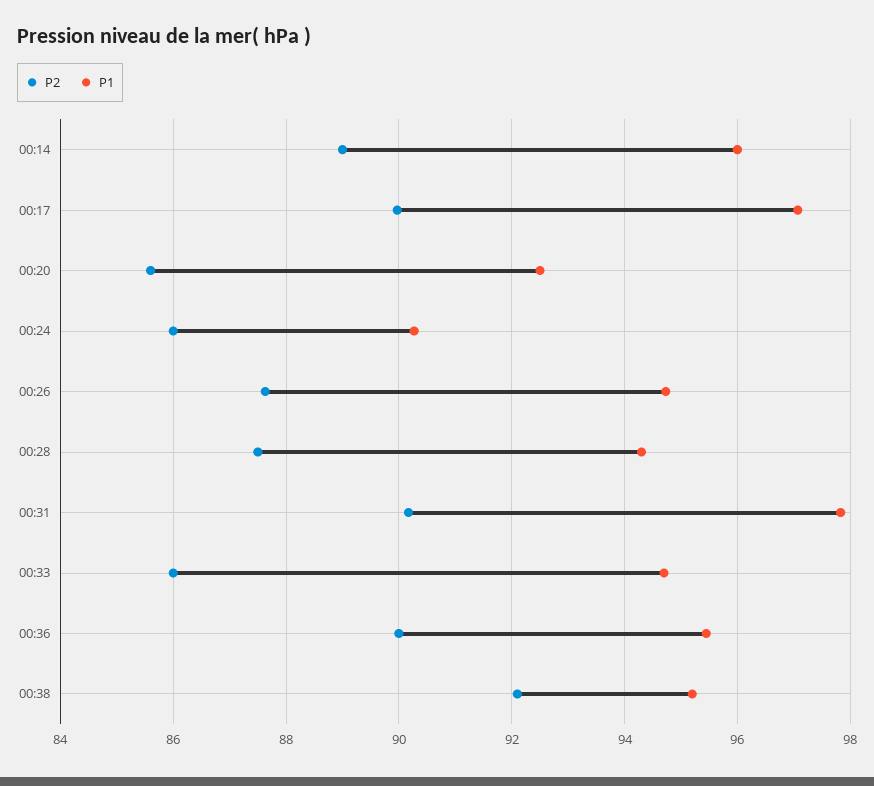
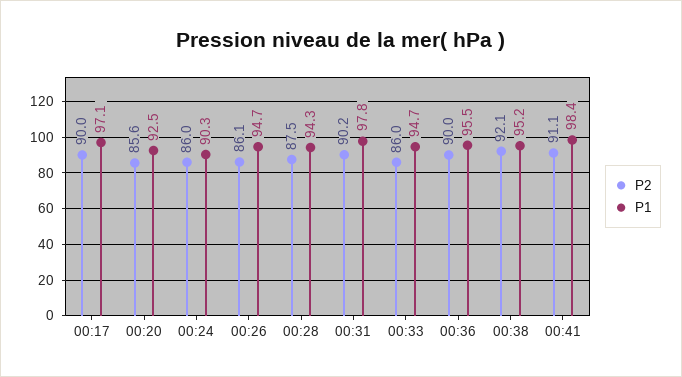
P2, 00:14: 89 -> none
P1, 00:14: 96 -> none
P2, 00:26: 87.6 -> 86.1
P2, 00:41: none -> 91.1
P1, 00:41: none -> 98.4

